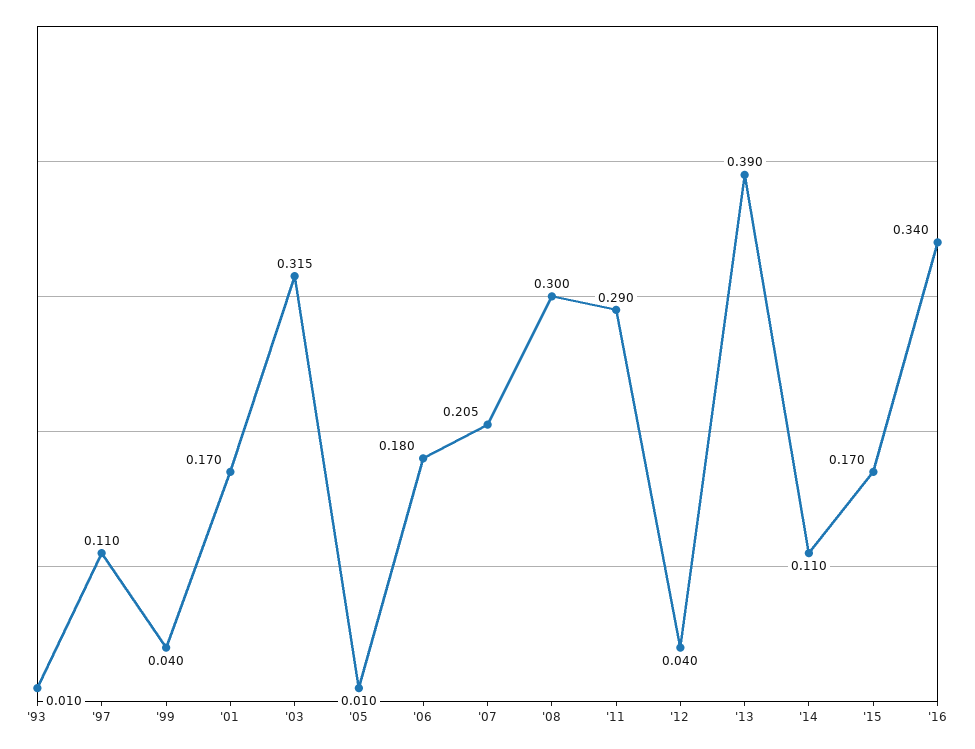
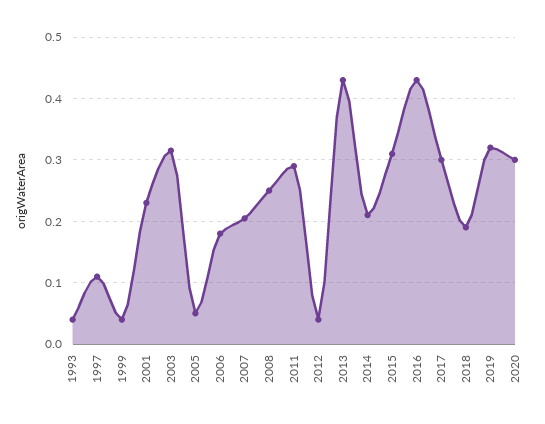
'93: 0.01 -> 0.04
'01: 0.17 -> 0.23
'05: 0.01 -> 0.05
'08: 0.3 -> 0.25
'13: 0.39 -> 0.43
'14: 0.11 -> 0.21
'15: 0.17 -> 0.31
'16: 0.34 -> 0.43
2017: none -> 0.3
2018: none -> 0.19
2019: none -> 0.32
2020: none -> 0.3

